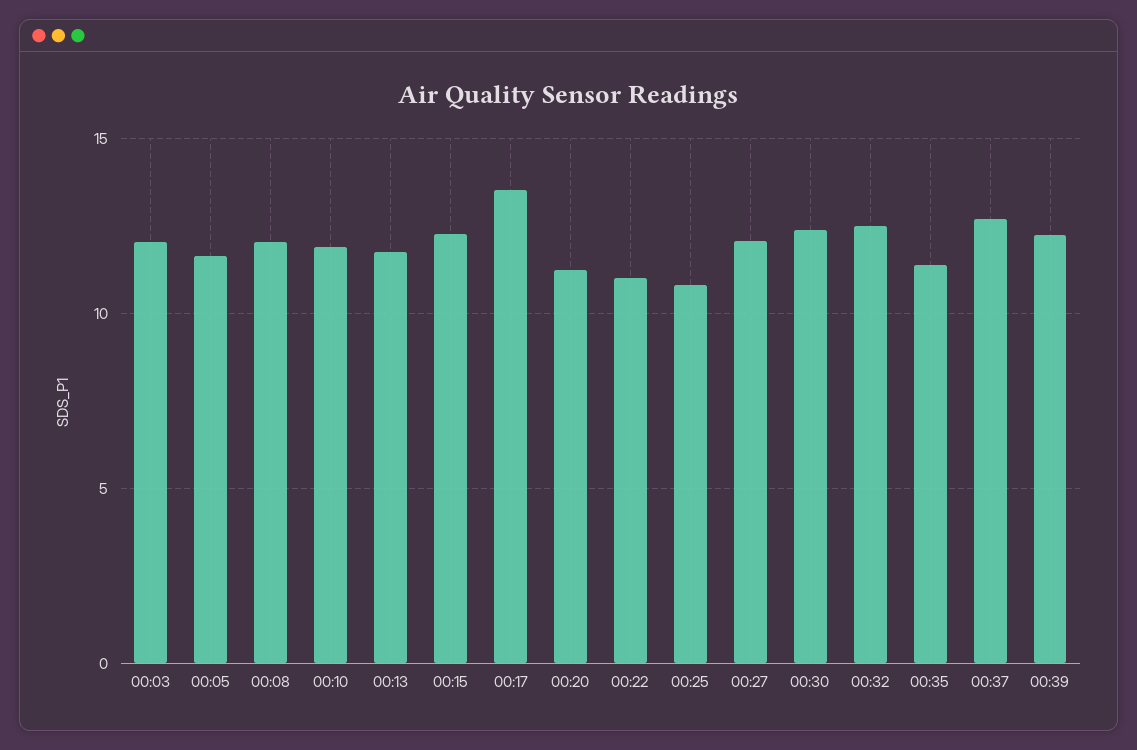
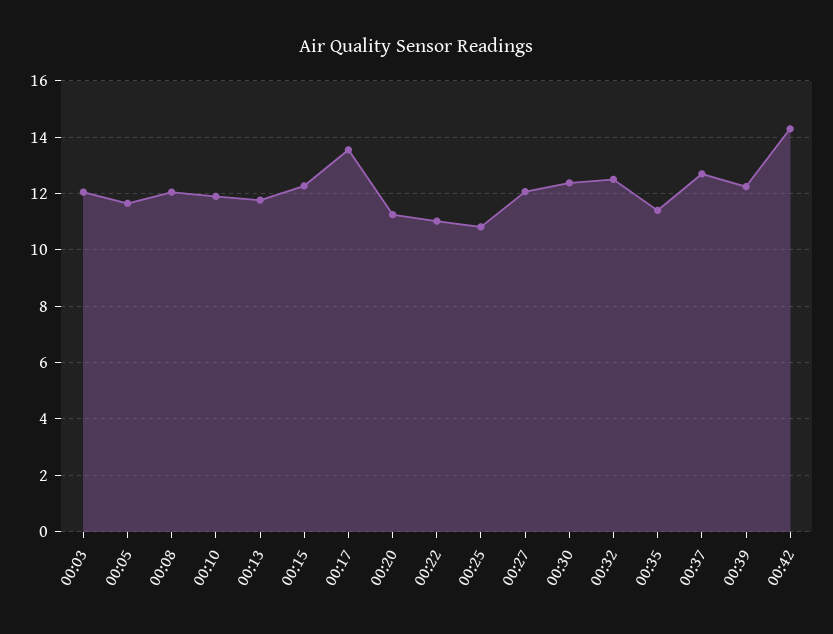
00:42: none -> 14.25

